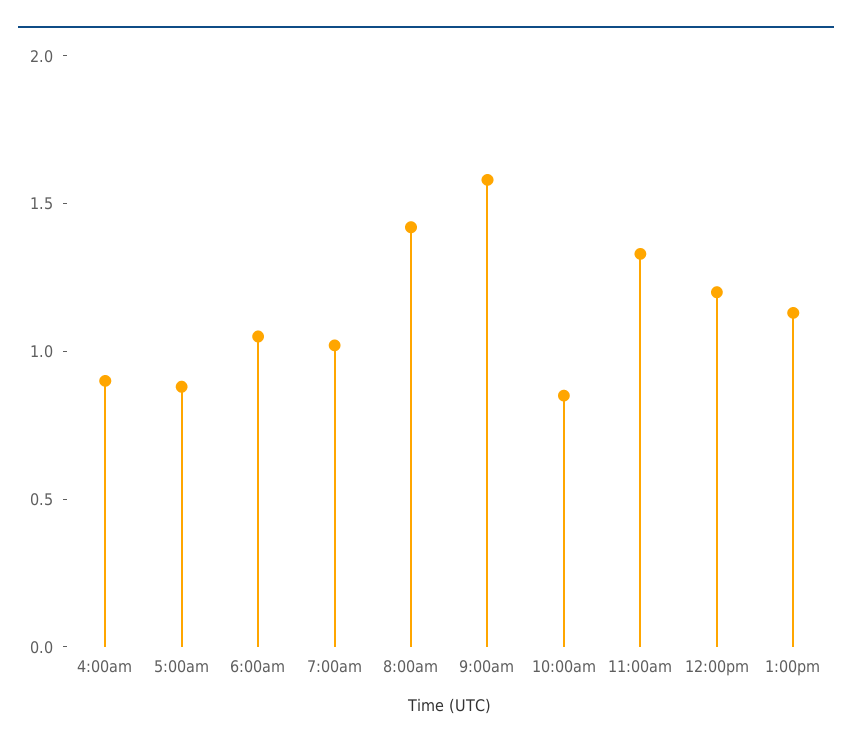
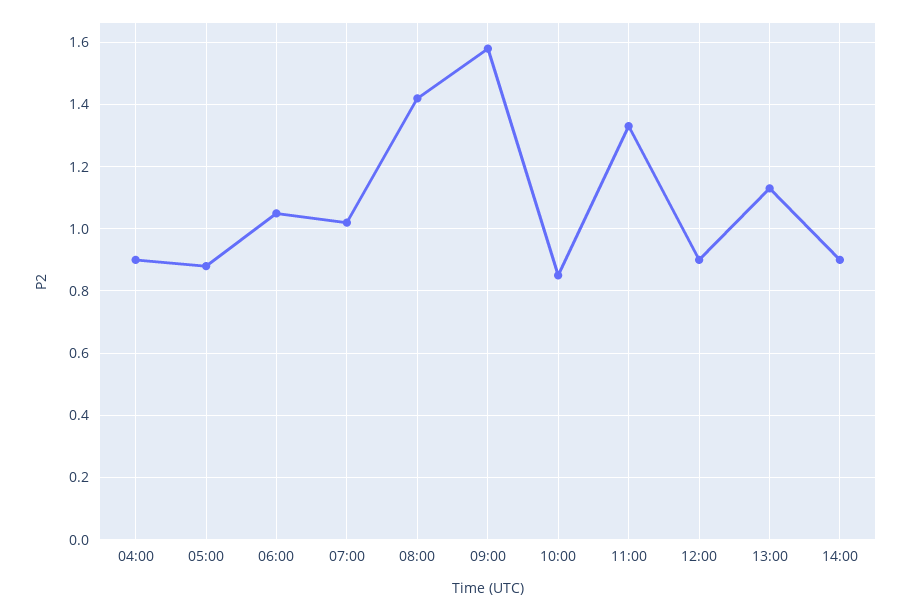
12:00pm: 1.2 -> 0.9
14:00: none -> 0.9

